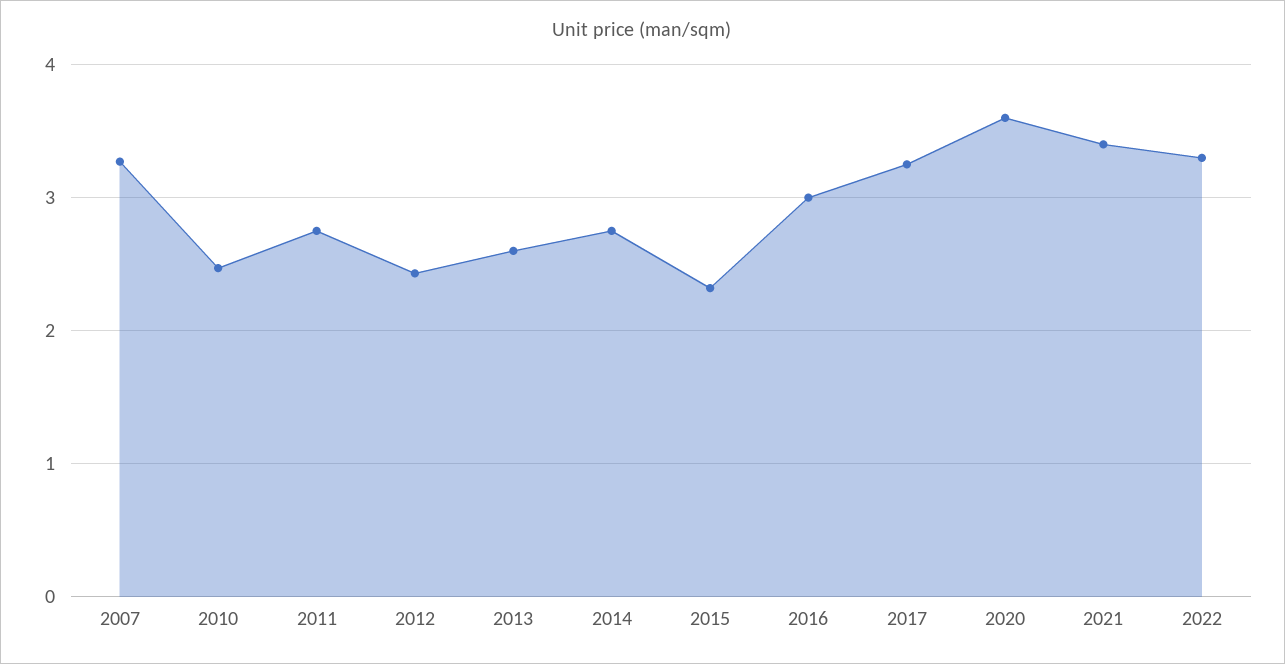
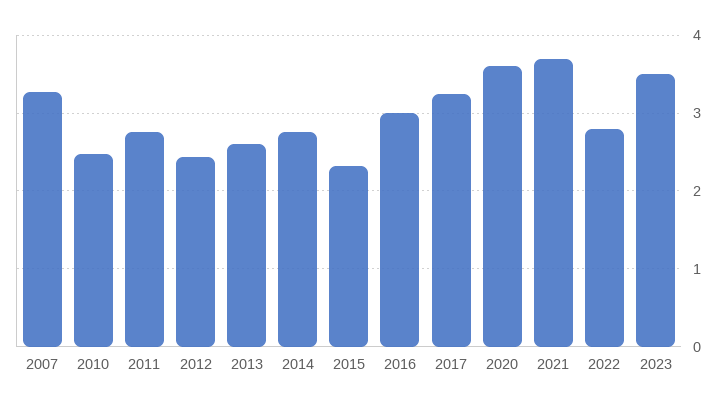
2021: 3.4 -> 3.7
2022: 3.3 -> 2.8
2023: none -> 3.5

